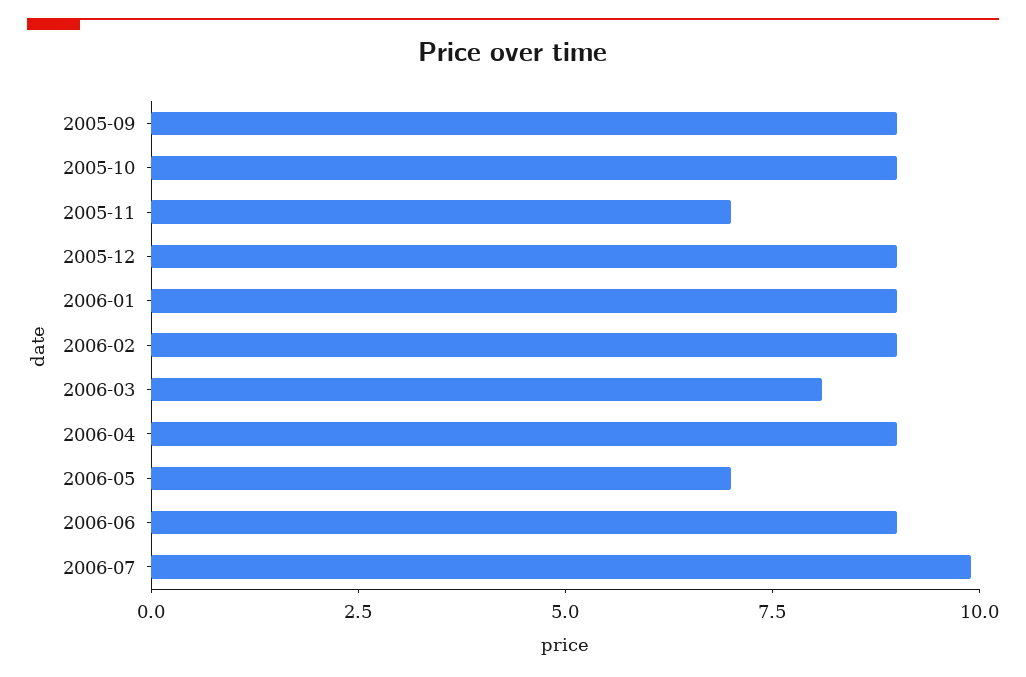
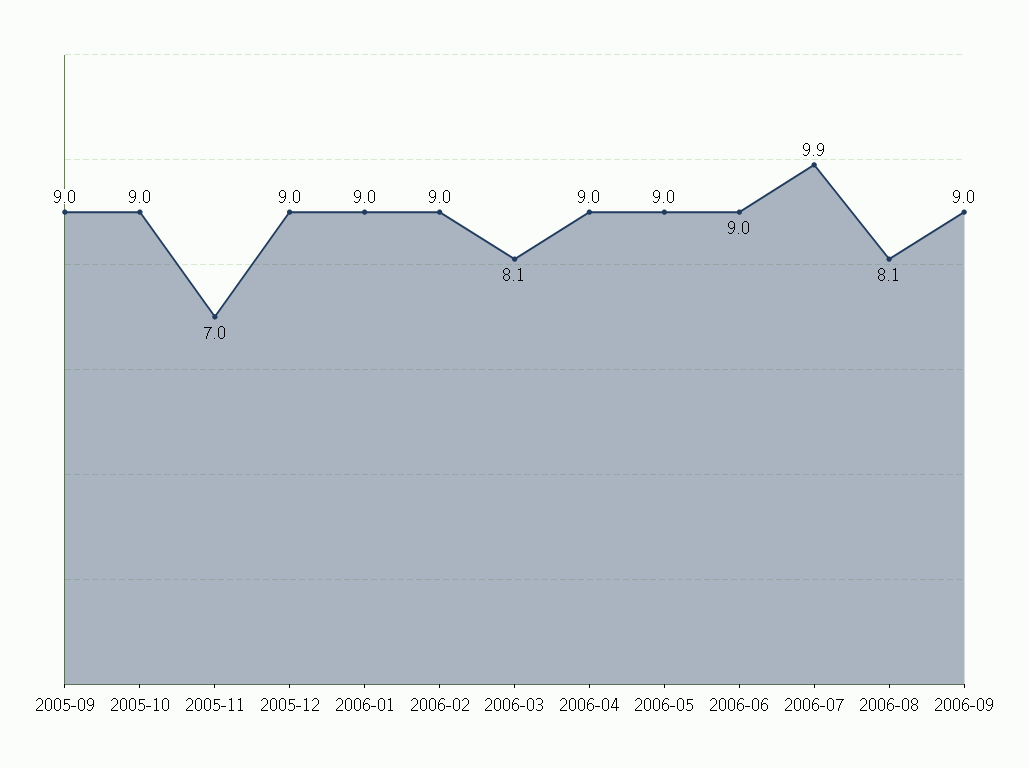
2006-05: 7 -> 9
2006-08: none -> 8.1
2006-09: none -> 9

